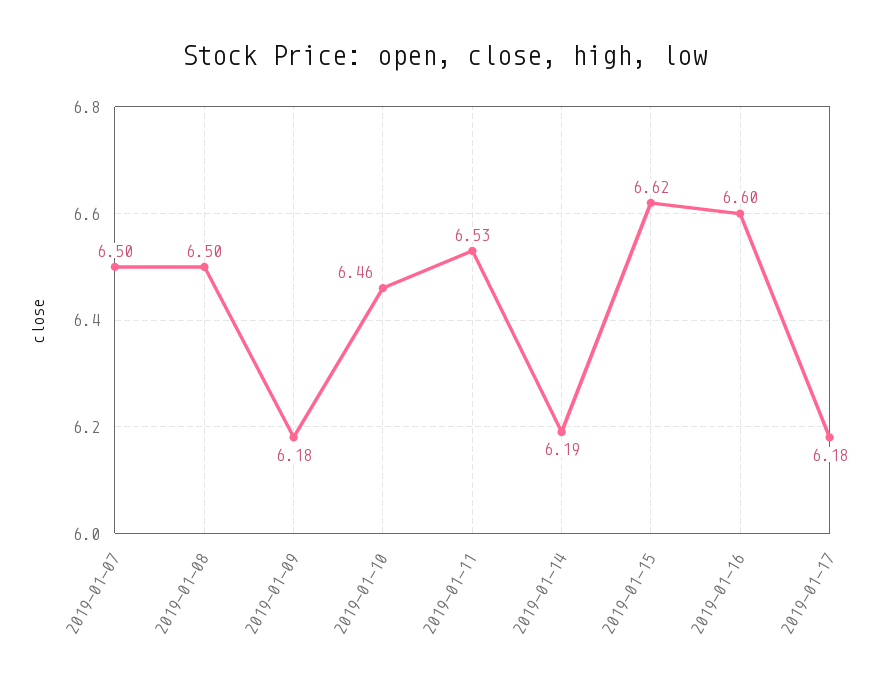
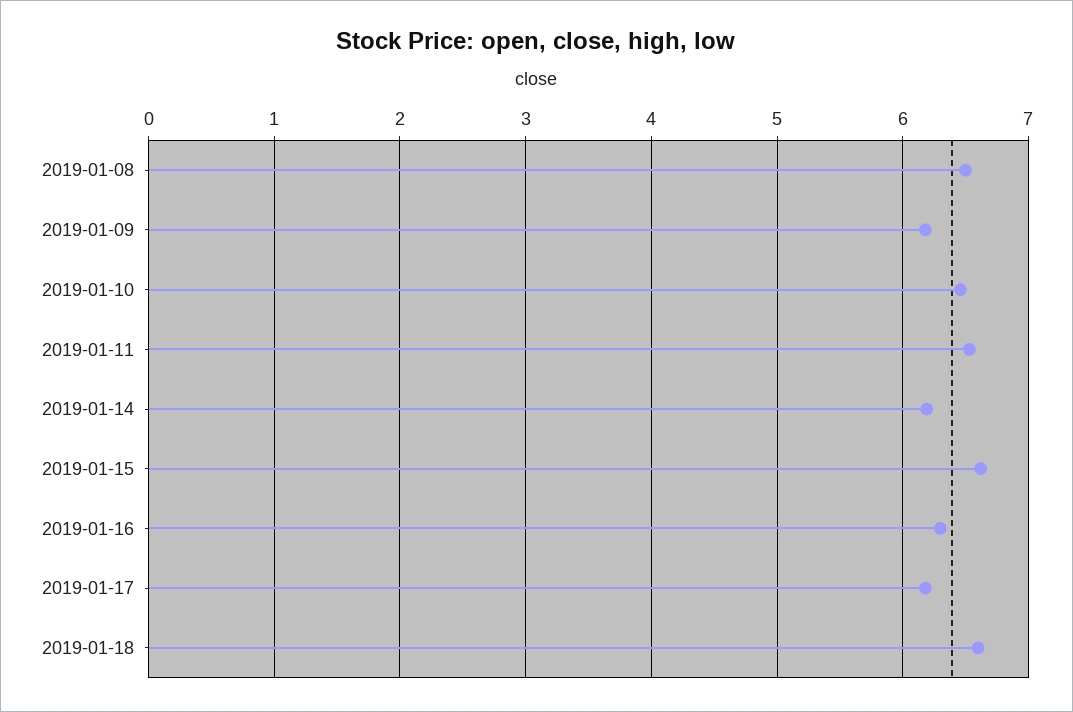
2019-01-07: 6.5 -> none
2019-01-16: 6.6 -> 6.3
2019-01-18: none -> 6.6

